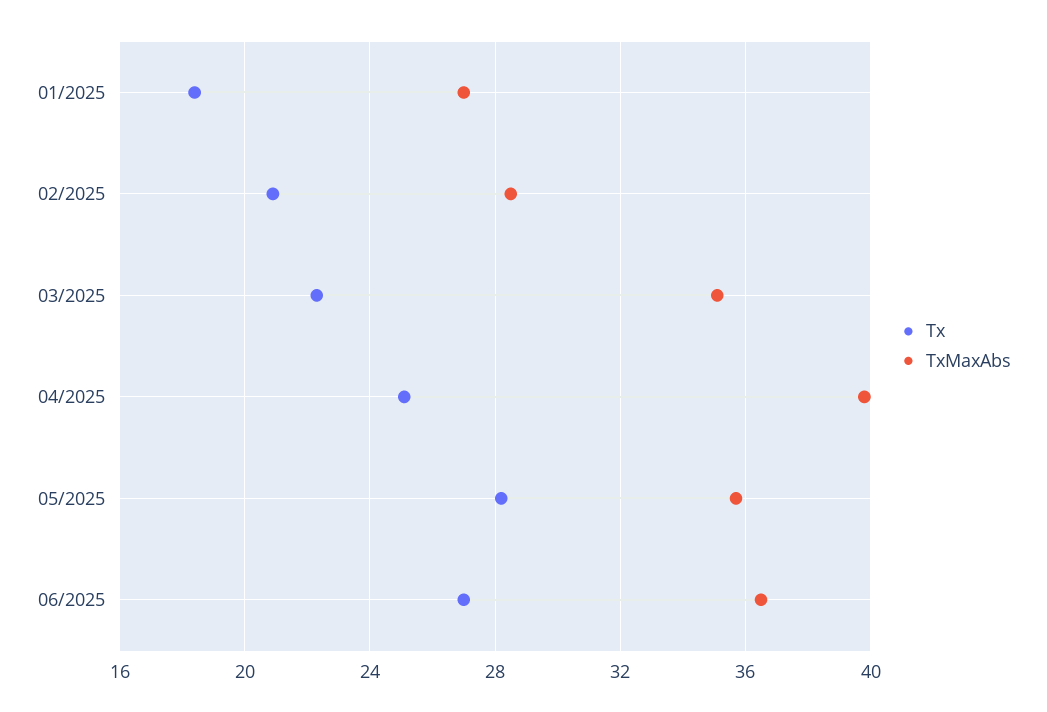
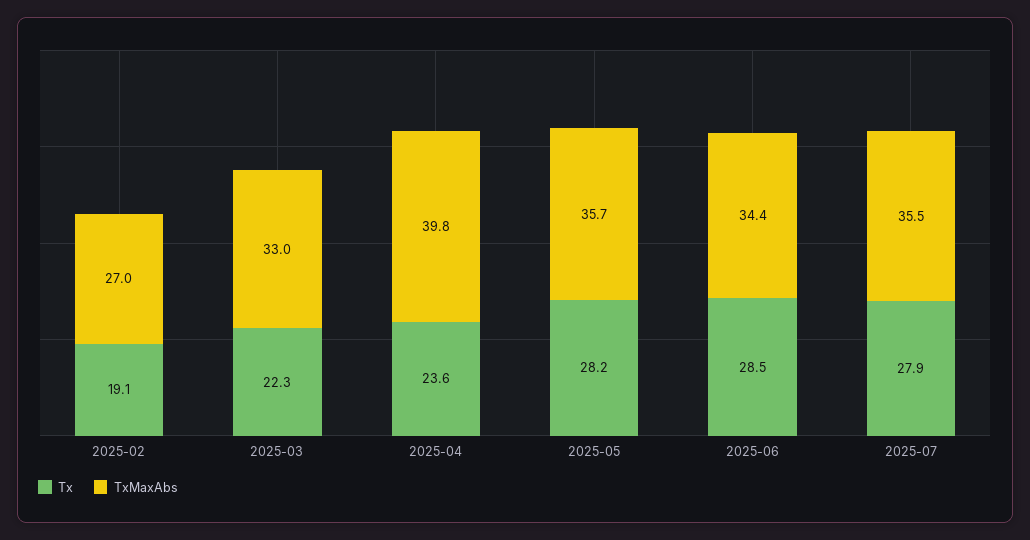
Tx, 01/2025: 18.5 -> none
TxMaxAbs, 01/2025: 27 -> none
Tx, 02/2025: 21 -> 19.1
TxMaxAbs, 02/2025: 28.5 -> 27
TxMaxAbs, 03/2025: 35 -> 33
Tx, 04/2025: 25 -> 23.6
Tx, 06/2025: 27 -> 28.5
TxMaxAbs, 06/2025: 36.5 -> 34.4
Tx, 2025-07: none -> 27.9
TxMaxAbs, 2025-07: none -> 35.5

